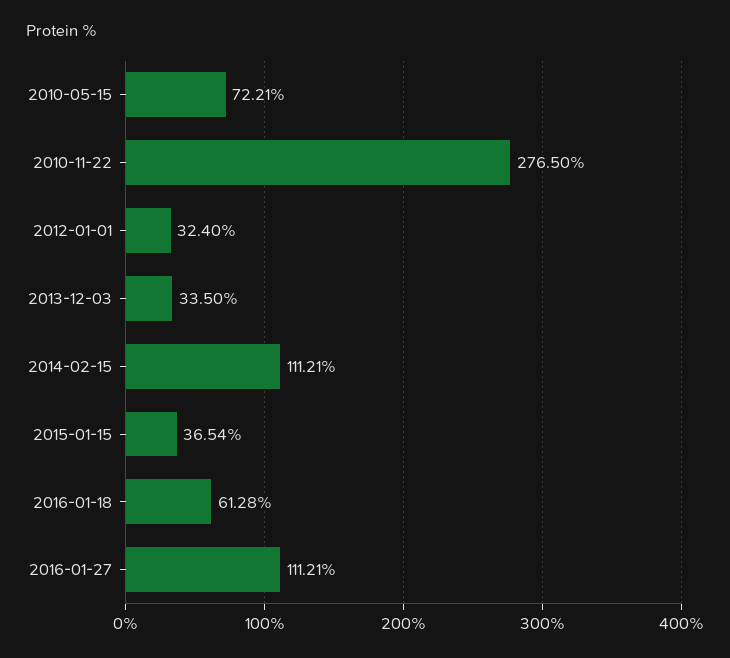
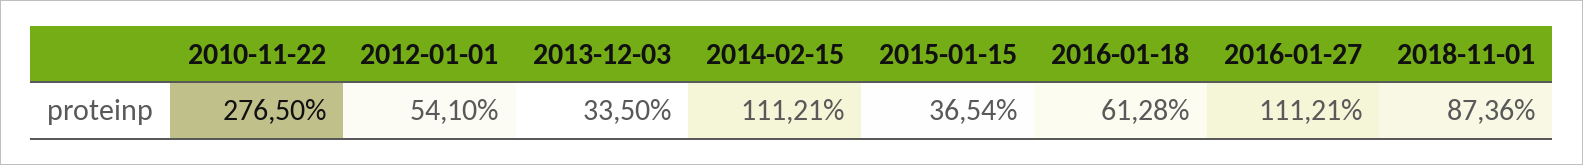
2010-05-15: 72.21 -> none
2012-01-01: 32.4 -> 54.1
2018-11-01: none -> 87.36

